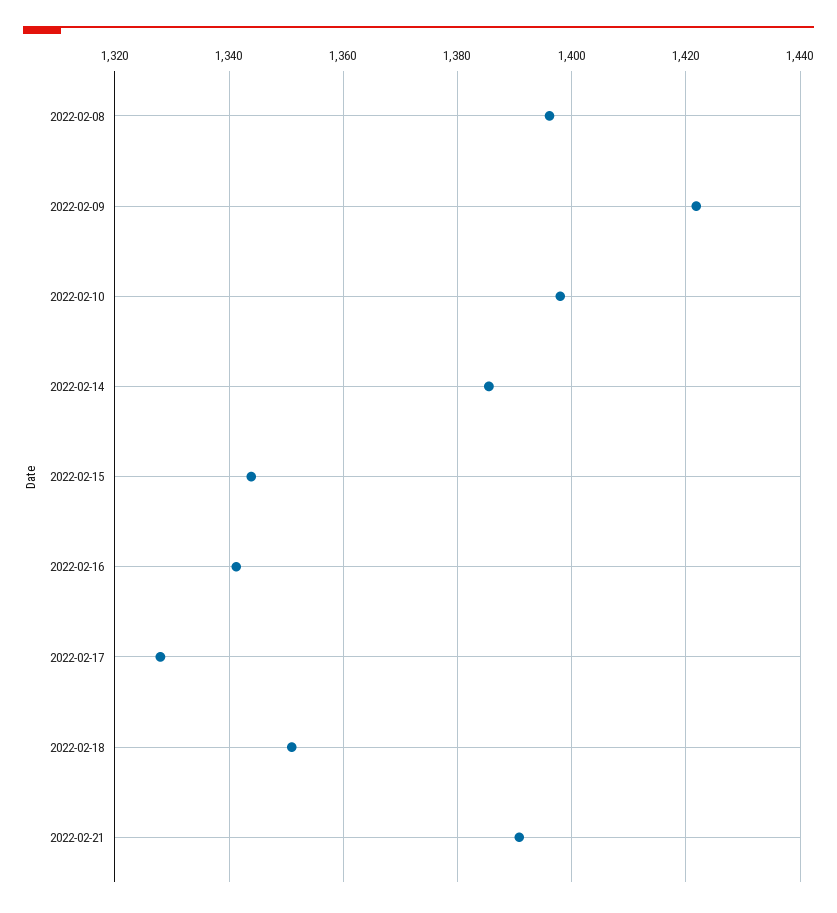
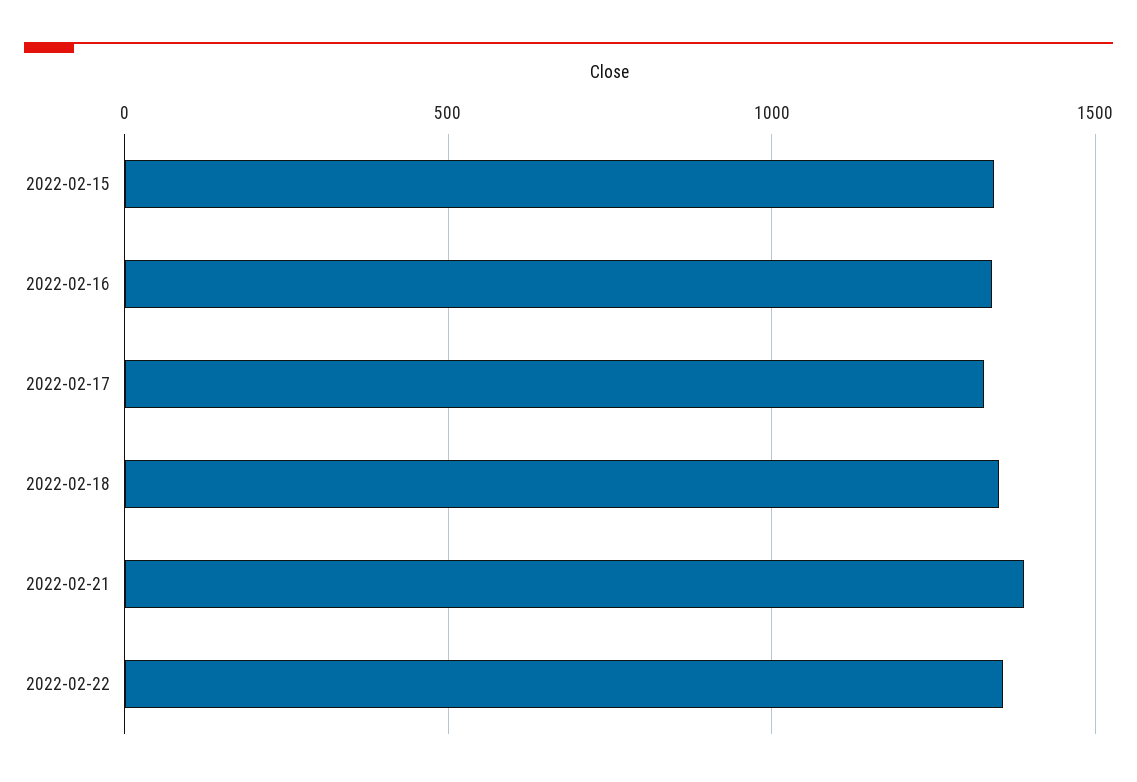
2022-02-08: 1396 -> none
2022-02-09: 1422 -> none
2022-02-10: 1398 -> none
2022-02-14: 1386 -> none
2022-02-22: none -> 1350

